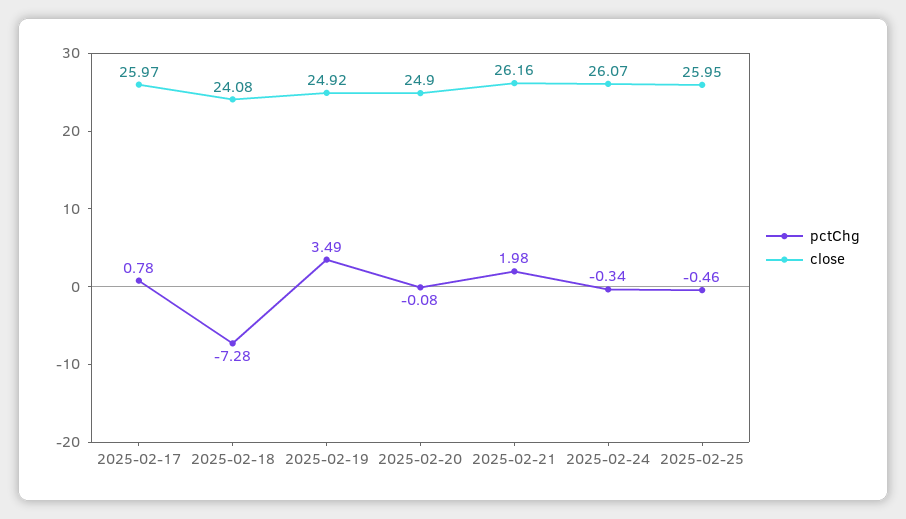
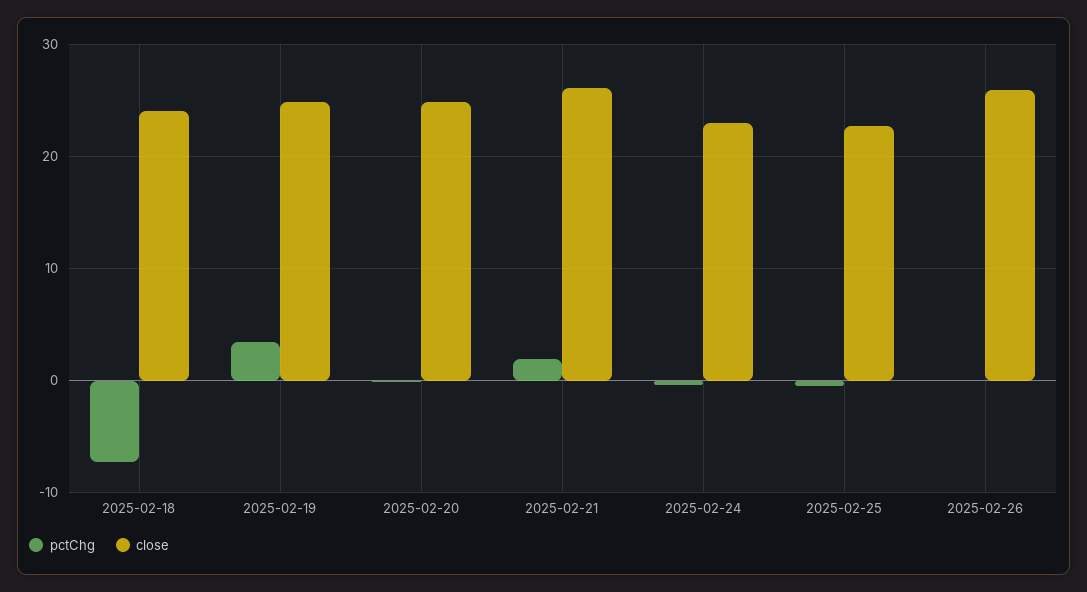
pctChg, 2025-02-17: 0.78 -> none
close, 2025-02-17: 25.97 -> none
close, 2025-02-24: 26.07 -> 23
close, 2025-02-25: 25.95 -> 23
pctChg, 2025-02-26: none -> 0
close, 2025-02-26: none -> 26

